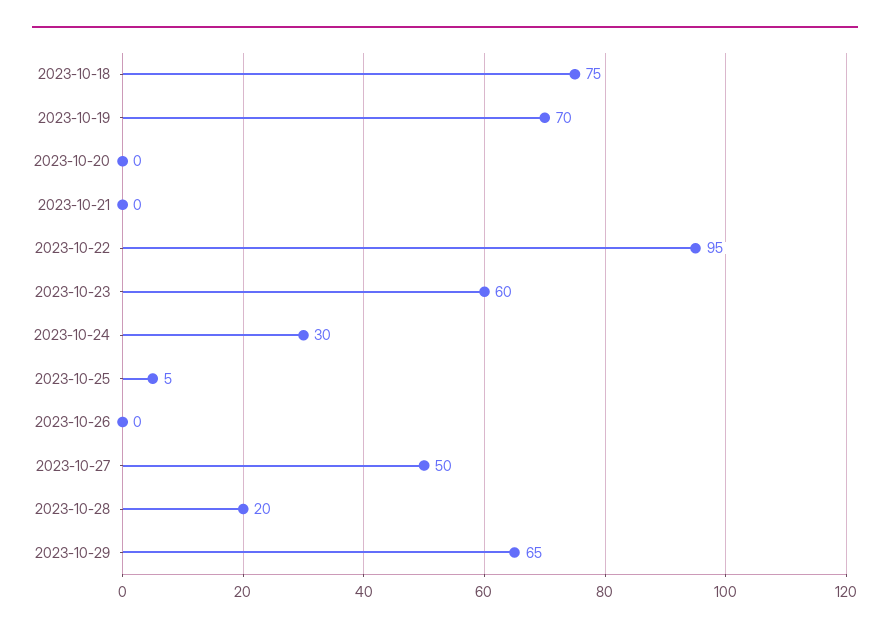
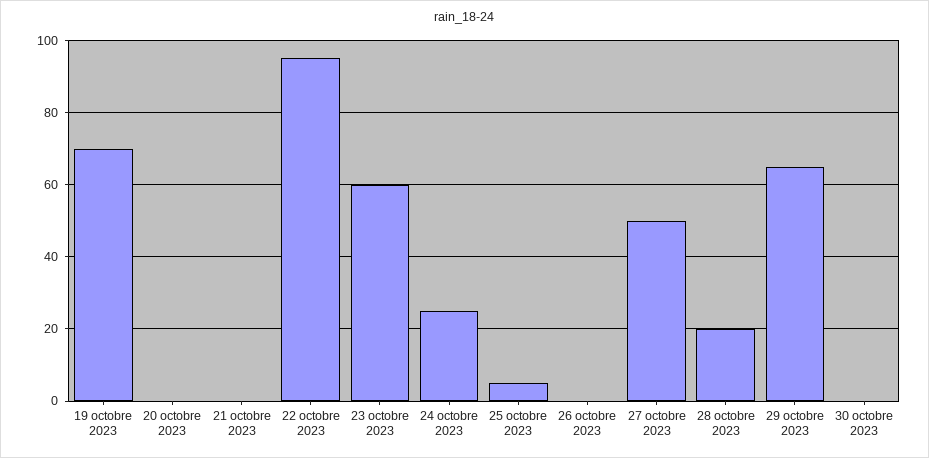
2023-10-18: 75 -> none
2023-10-24: 30 -> 25
30 octobre 2023: none -> 0

